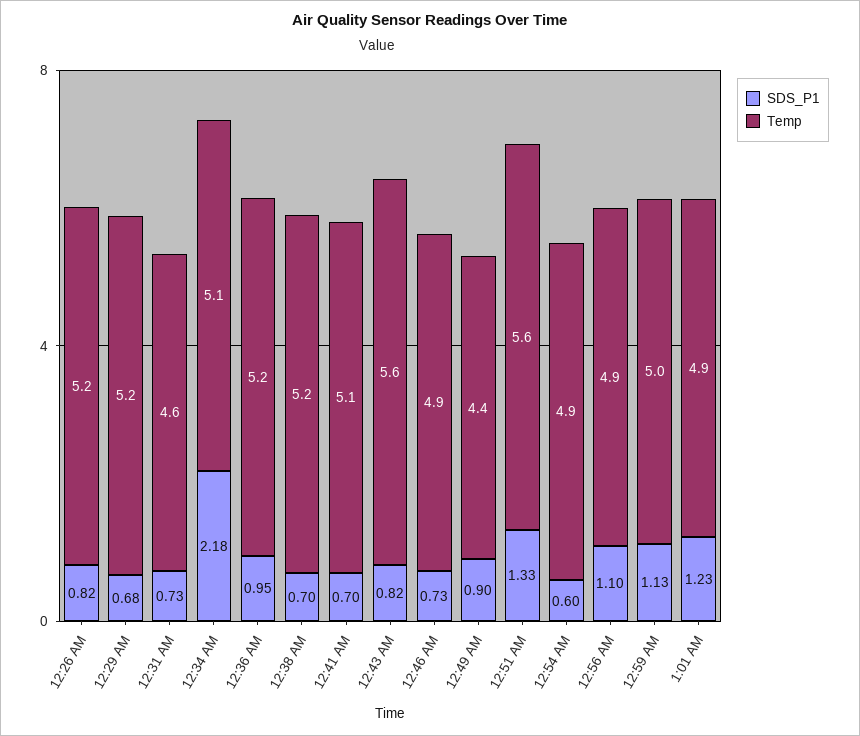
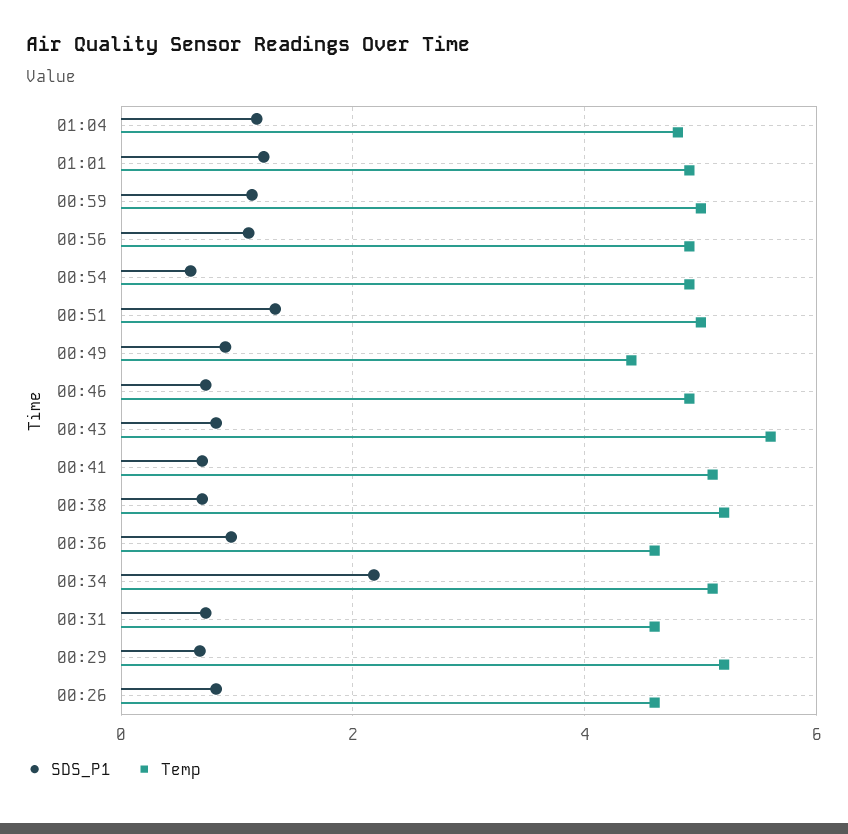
Temp, 12:26 AM: 5.2 -> 4.6
Temp, 12:36 AM: 5.2 -> 4.6
Temp, 12:51 AM: 5.6 -> 5
SDS_P1, 01:04: none -> 1.2
Temp, 01:04: none -> 4.8

